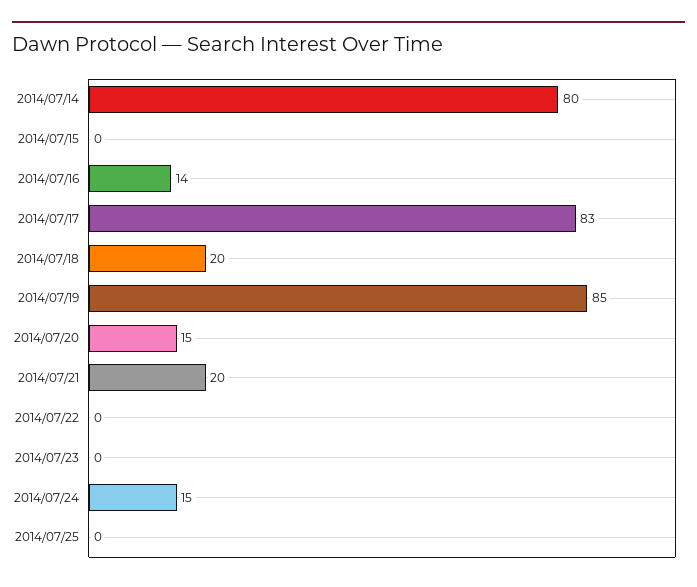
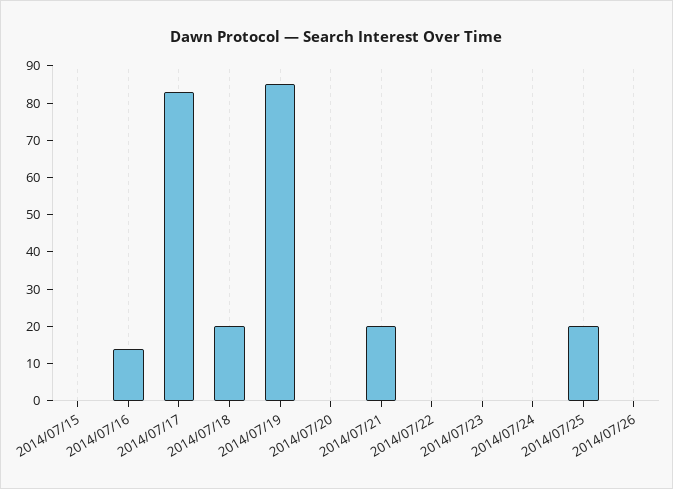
2014/07/14: 80 -> none
2014/07/20: 15 -> 0
2014/07/24: 15 -> 0
2014/07/25: 0 -> 20
2014/07/26: none -> 0

